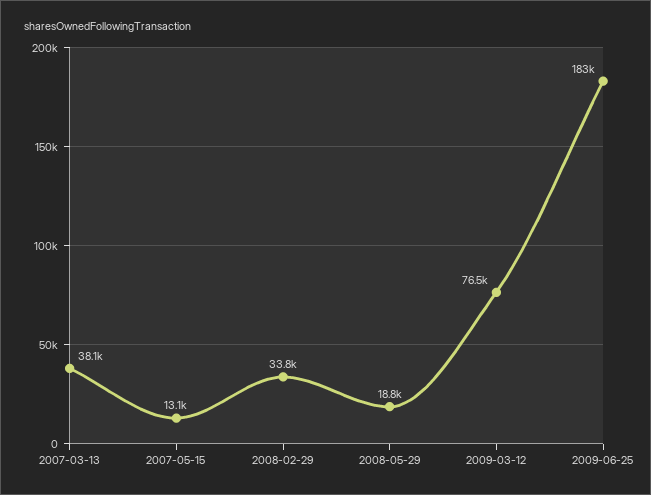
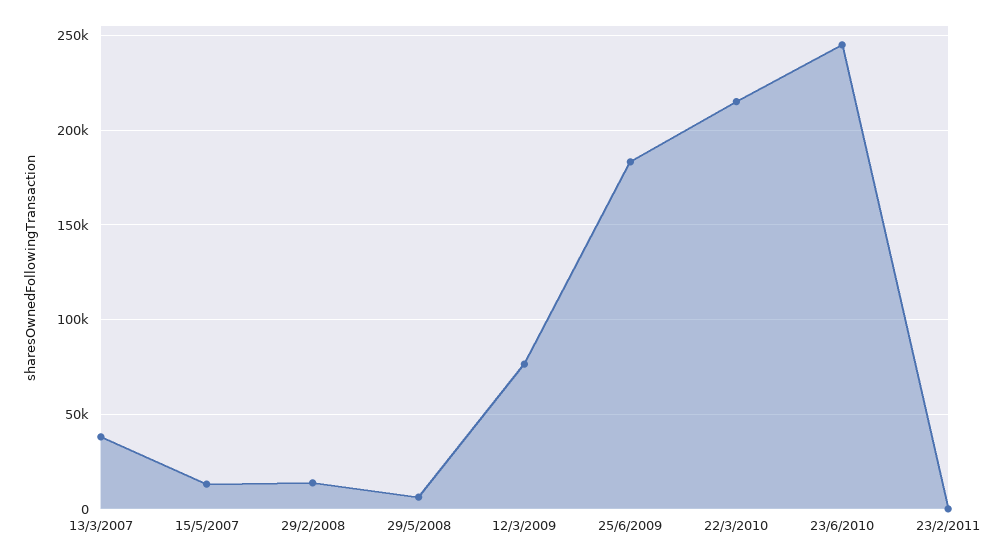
2008-02-29: 33800 -> 15000
2008-05-29: 18800 -> 5000
22/3/2010: none -> 215000
23/6/2010: none -> 245000
23/2/2011: none -> 0

